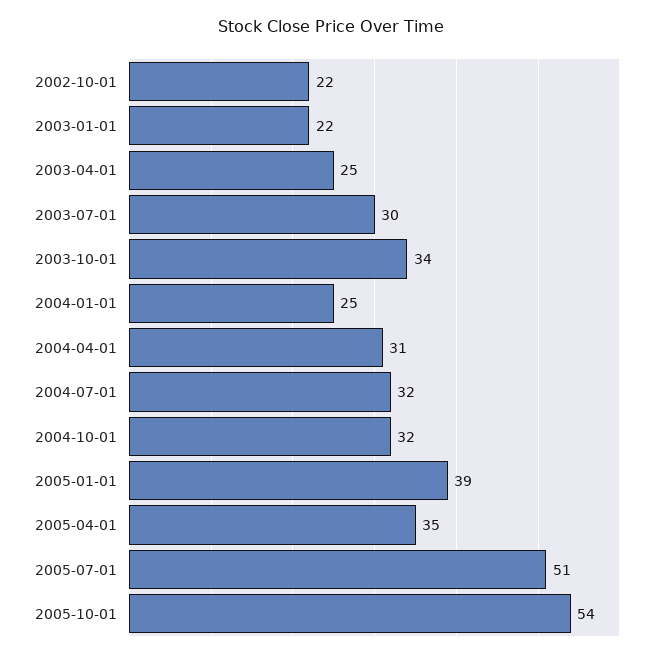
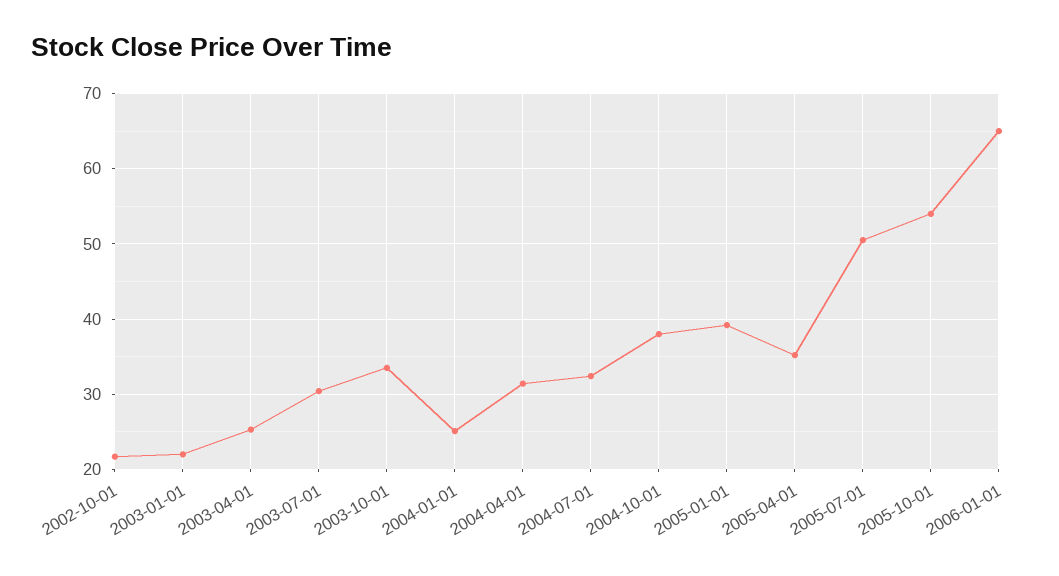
2004-10-01: 32 -> 38
2006-01-01: none -> 65

